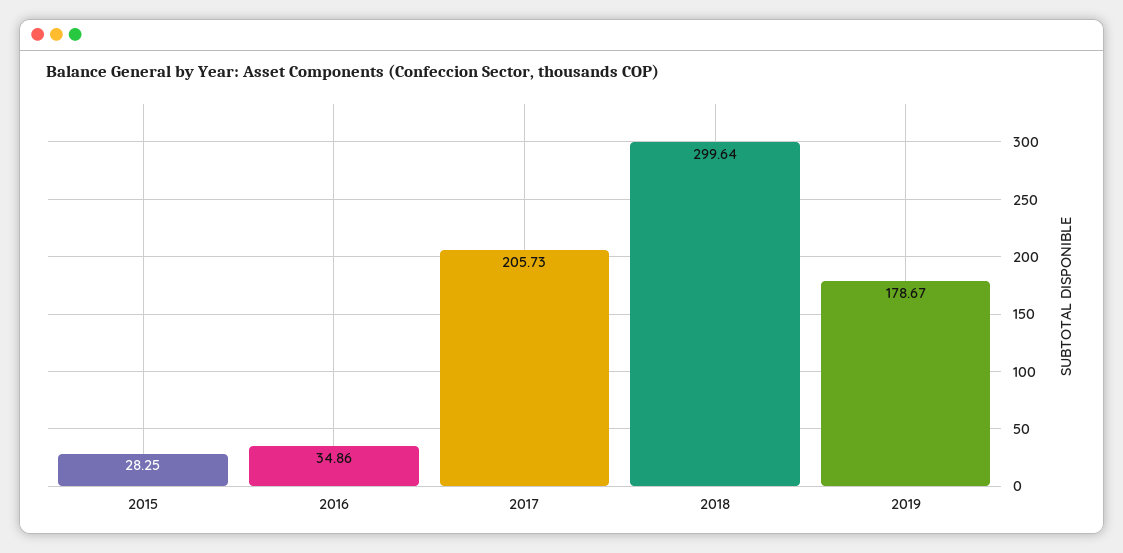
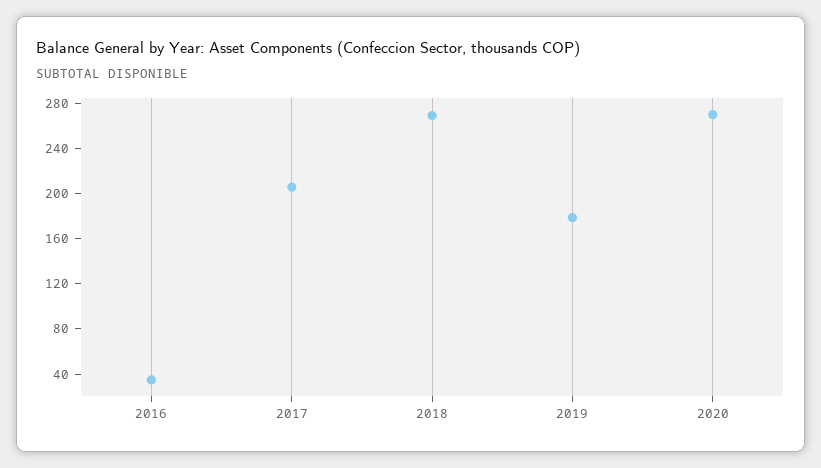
2015: 28.25 -> none
2018: 299.64 -> 270
2020: none -> 270

